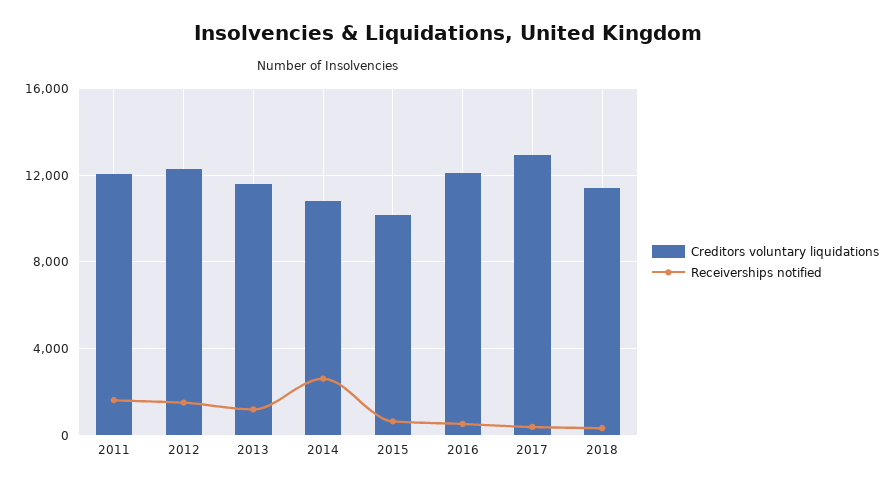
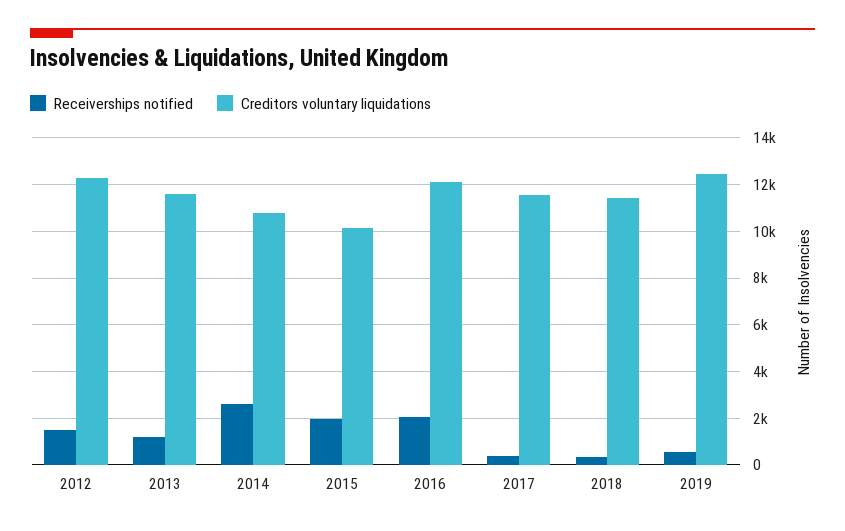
Creditors voluntary liquidations, 2011: 12000 -> none
Receiverships notified, 2011: 1500 -> none
Receiverships notified, 2015: 500 -> 2000
Receiverships notified, 2016: 500 -> 2000
Creditors voluntary liquidations, 2017: 13000 -> 11500
Receiverships notified, 2019: none -> 500
Creditors voluntary liquidations, 2019: none -> 12500

